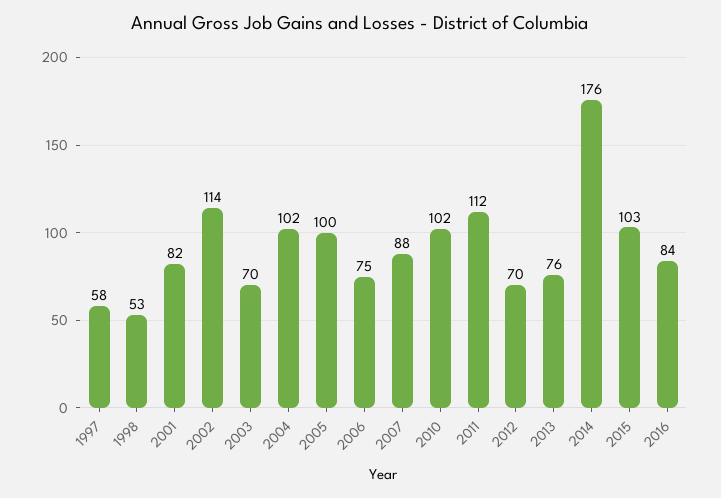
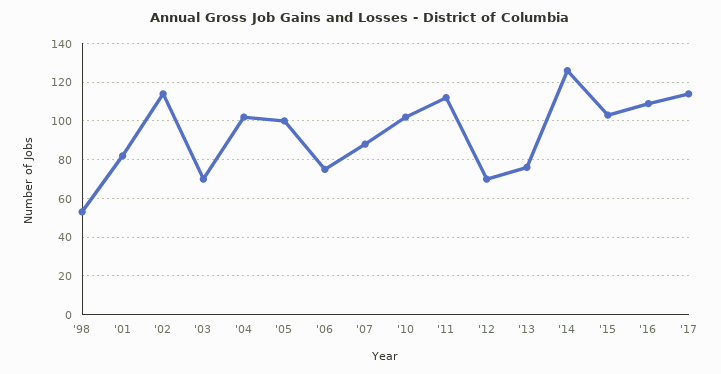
1997: 58 -> none
2014: 176 -> 125
2016: 84 -> 110
'17: none -> 115

